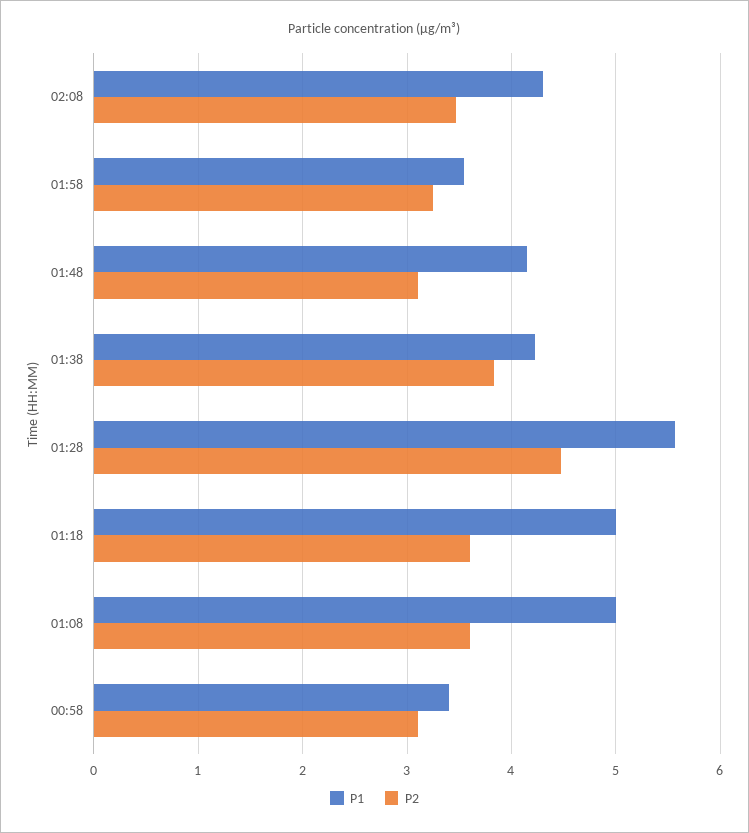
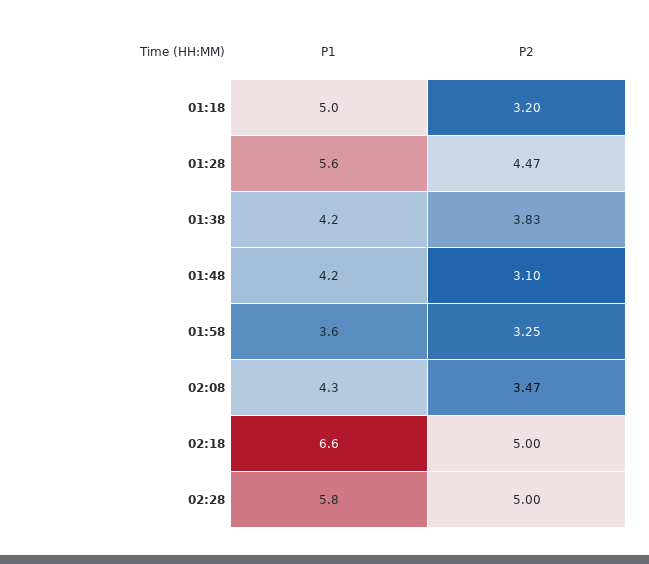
P2, 01:18: 3.6 -> 3.2
P1, 01:08: 5 -> none
P2, 01:08: 3.6 -> none
P1, 00:58: 3.4 -> none
P2, 00:58: 3.1 -> none
P1, 02:18: none -> 6.6
P2, 02:18: none -> 5
P1, 02:28: none -> 5.8
P2, 02:28: none -> 5

